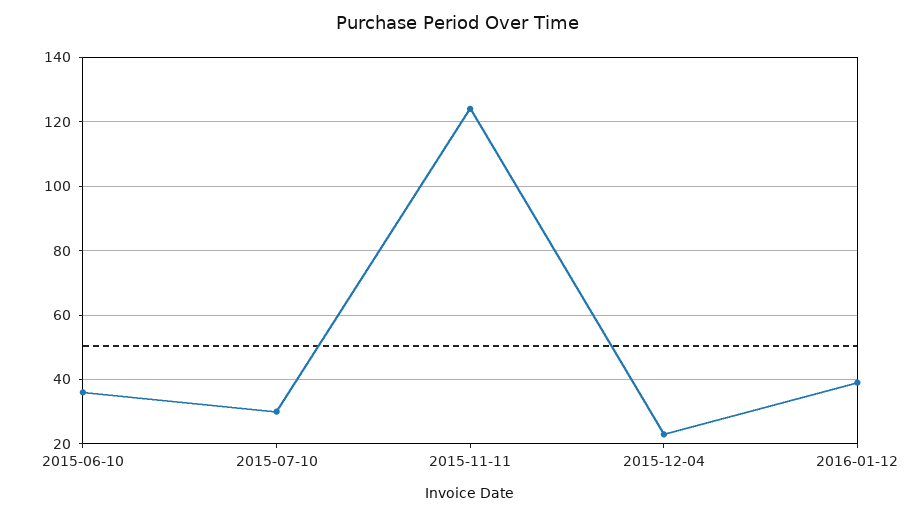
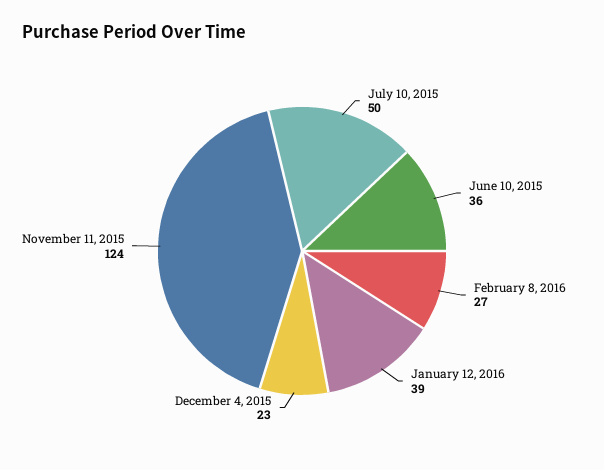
2015-07-10: 30 -> 50
February 8, 2016: none -> 27

